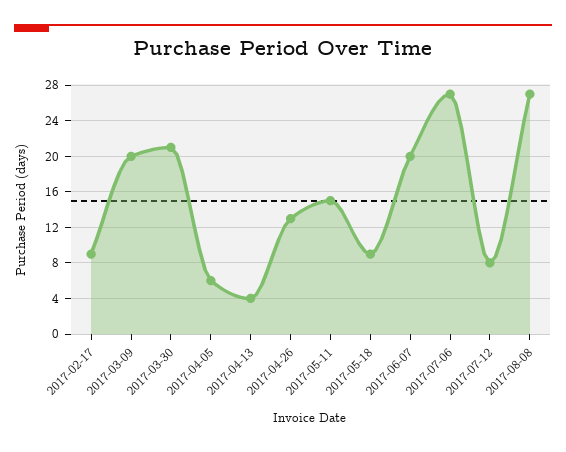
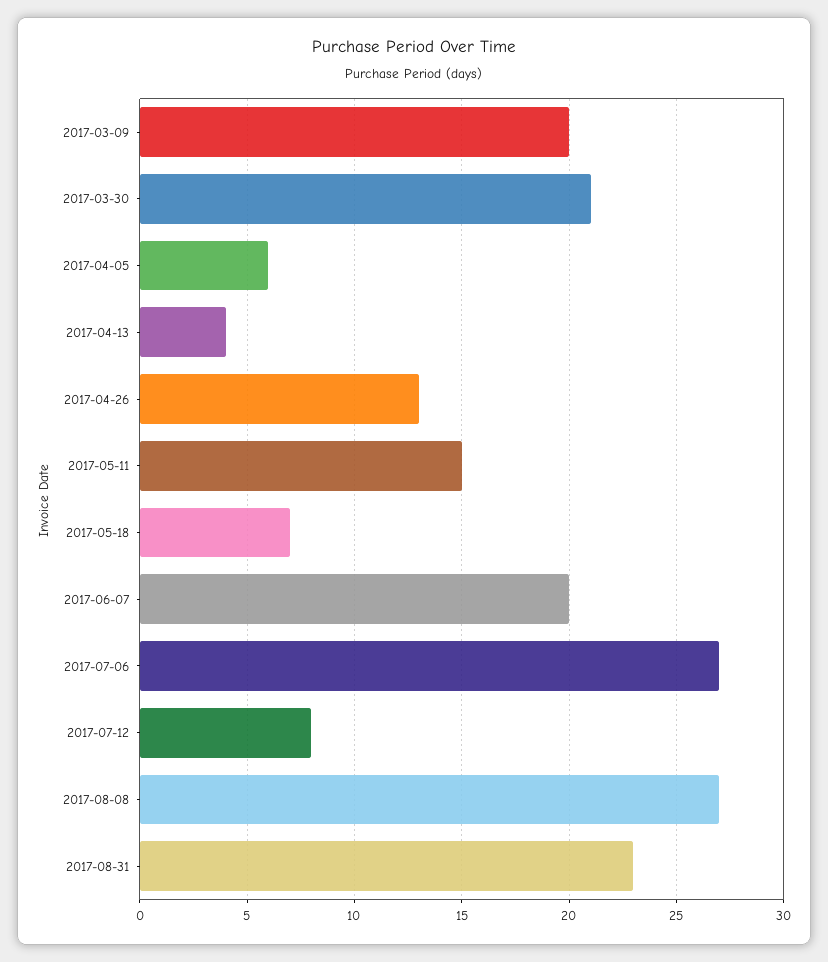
2017-02-17: 9 -> none
2017-05-18: 9 -> 7
2017-08-31: none -> 23

